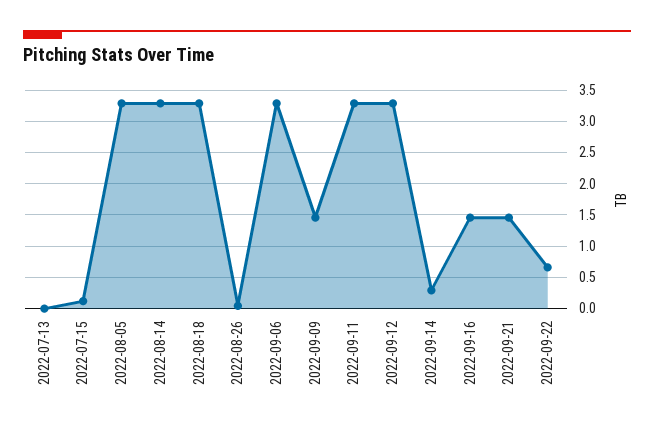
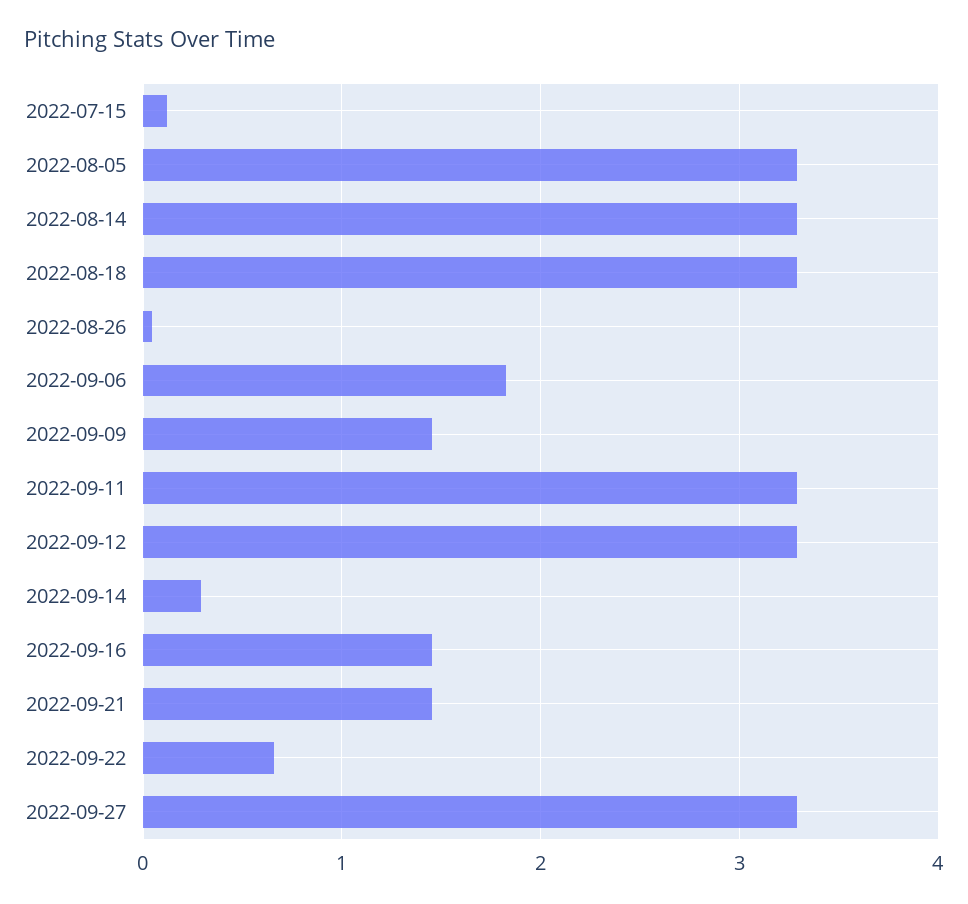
2022-07-13: 0 -> none
2022-09-06: 3.3 -> 1.8
2022-09-27: none -> 3.3

